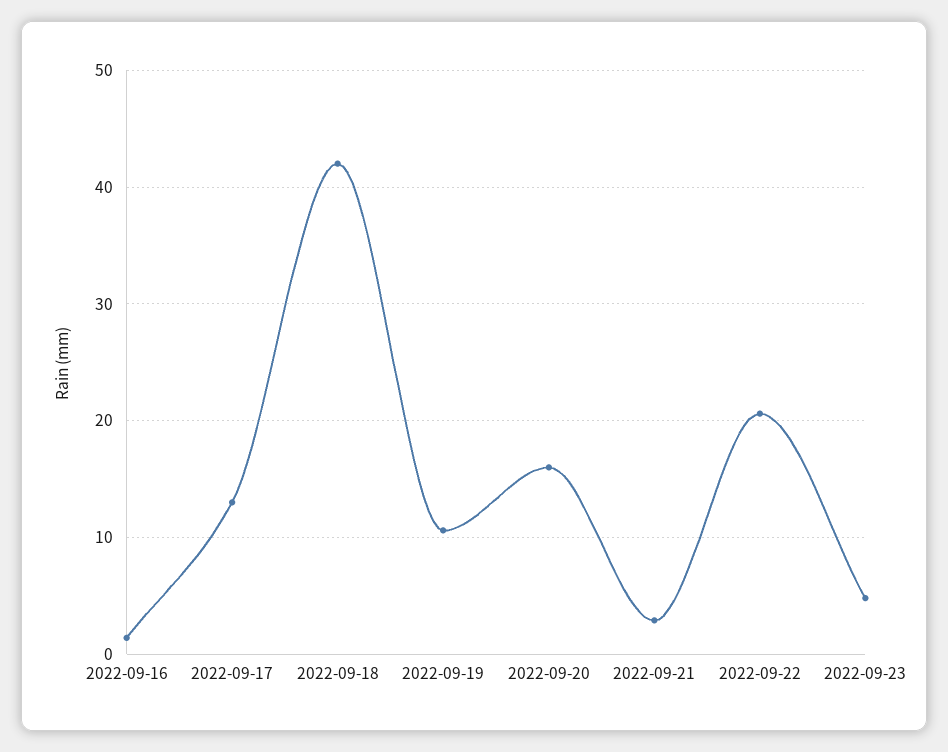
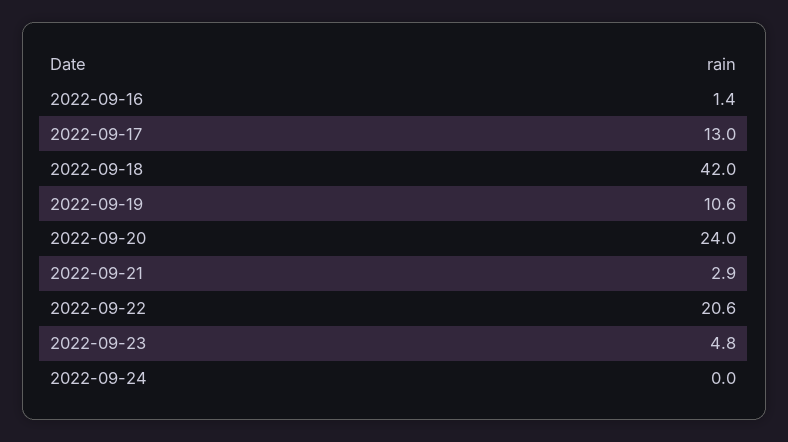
2022-09-20: 16 -> 24
2022-09-24: none -> 0

